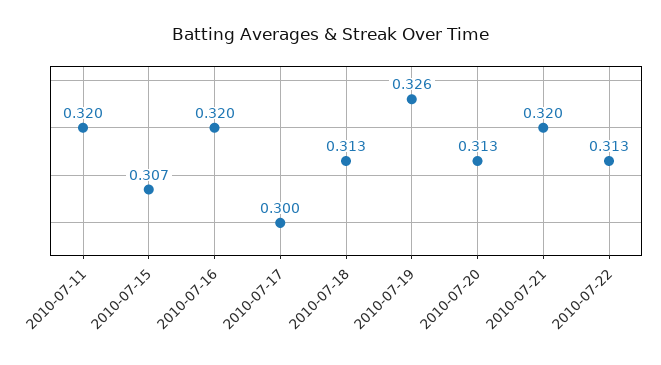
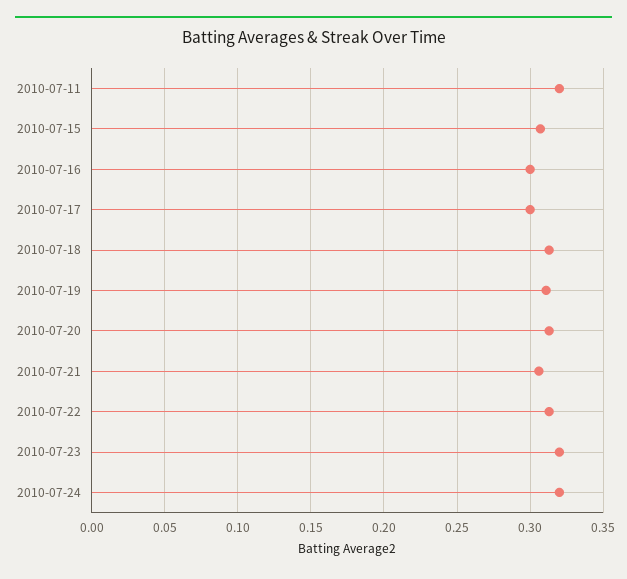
2010-07-16: 0.32 -> 0.3
2010-07-19: 0.326 -> 0.31
2010-07-21: 0.32 -> 0.305
2010-07-23: none -> 0.32
2010-07-24: none -> 0.32

